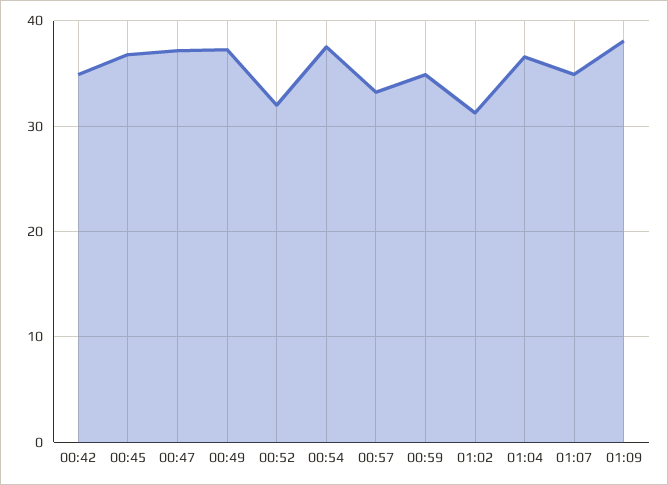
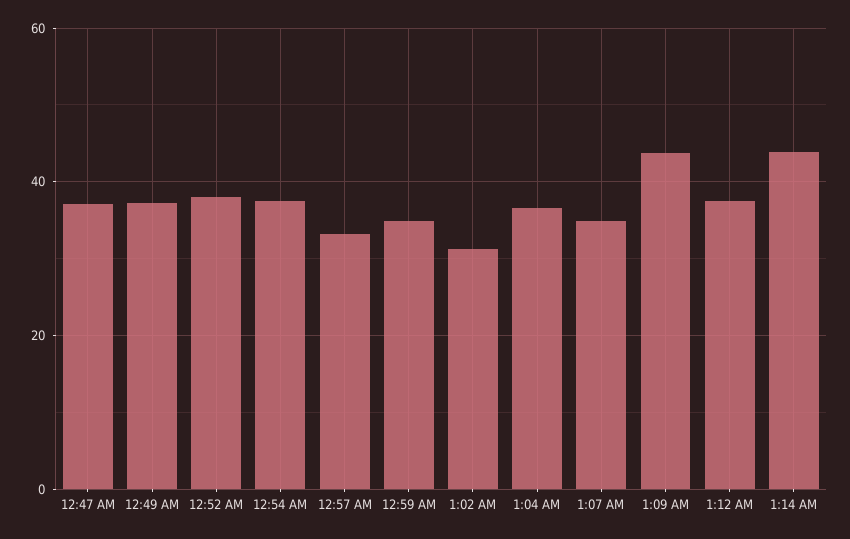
00:42: 35 -> none
00:45: 37 -> none
00:52: 32 -> 38
01:09: 38 -> 44
1:12 AM: none -> 38
1:14 AM: none -> 44

